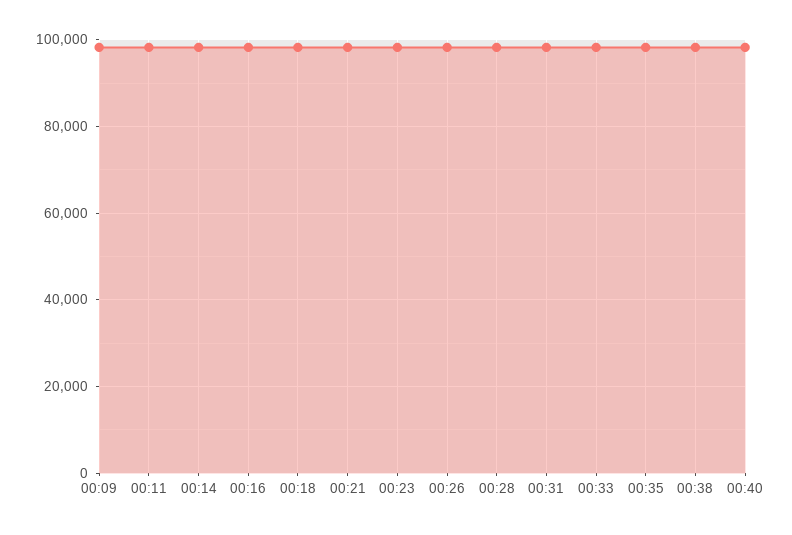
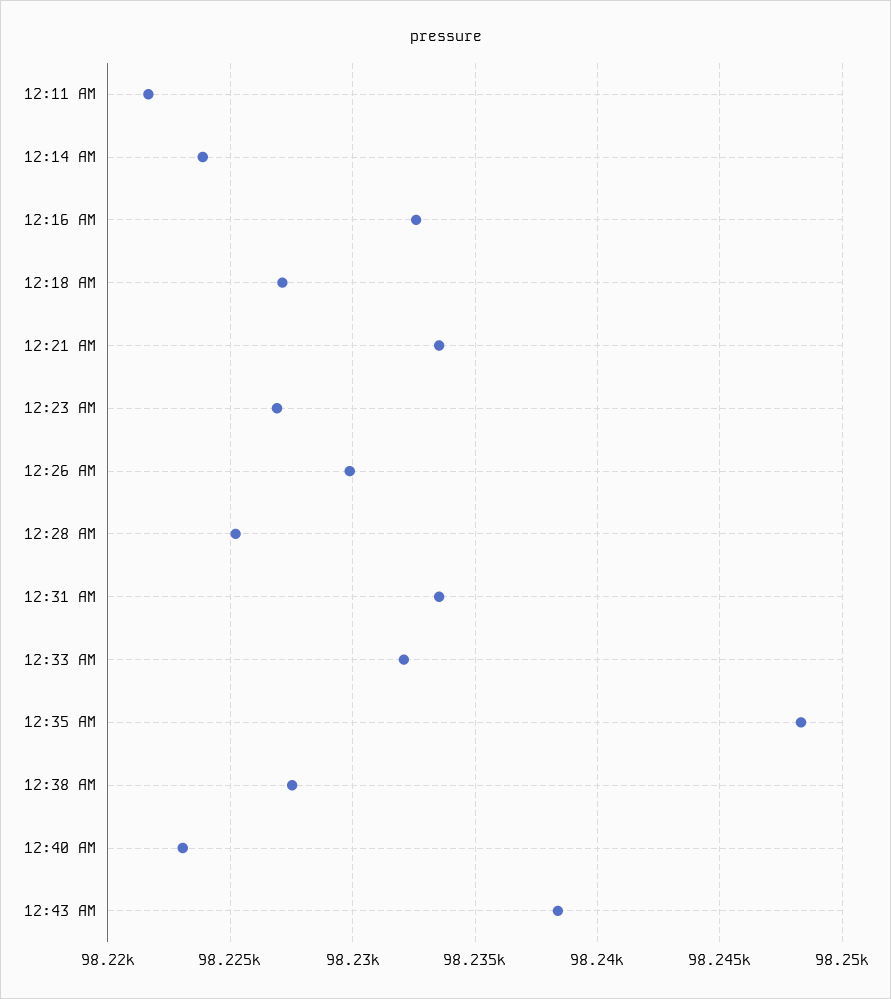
00:09: 98000 -> none
12:43 AM: none -> 98238.5

